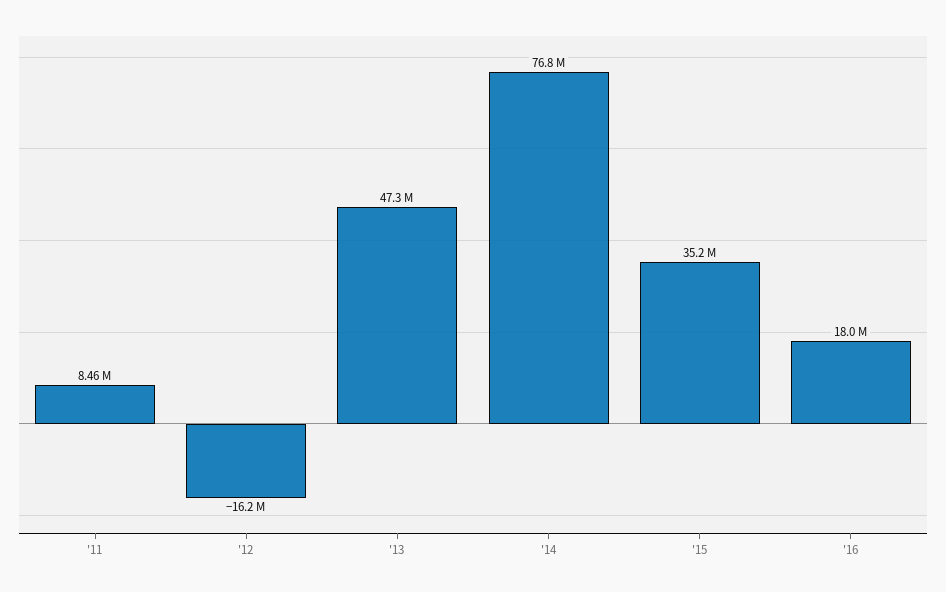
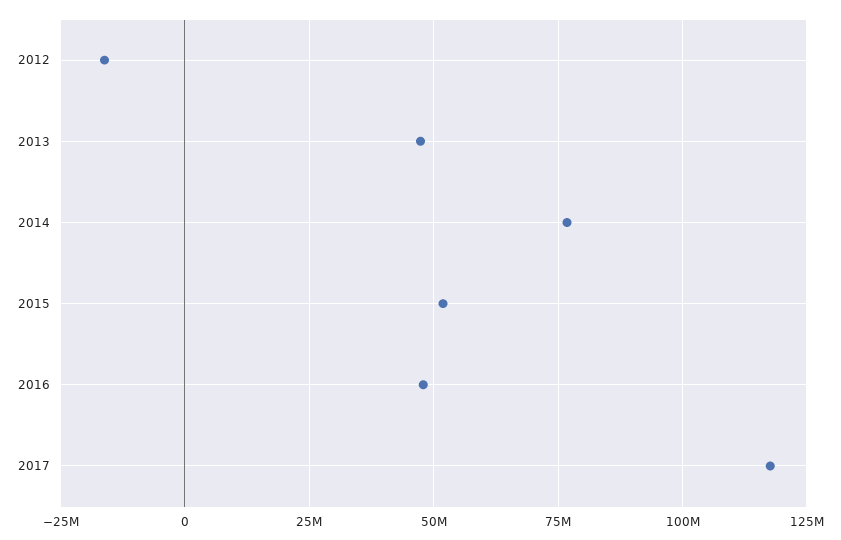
'11: 8460000 -> none
'15: 35200000 -> 52500000
'16: 18000000 -> 47500000
2017: none -> 117500000

